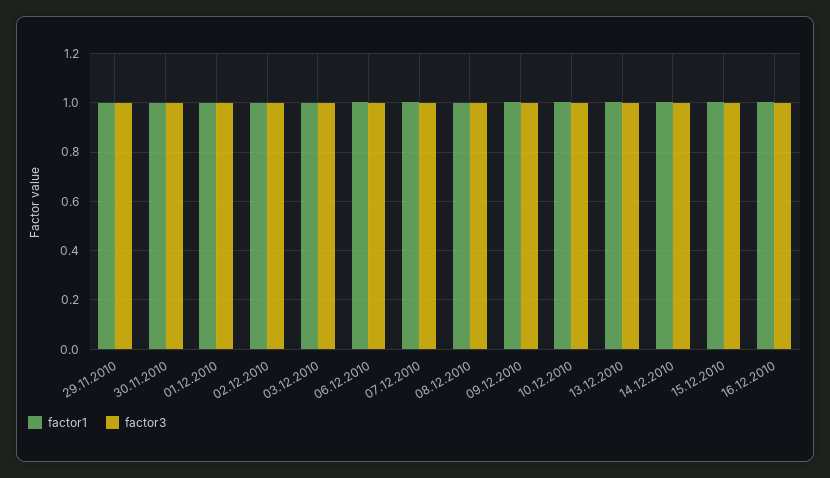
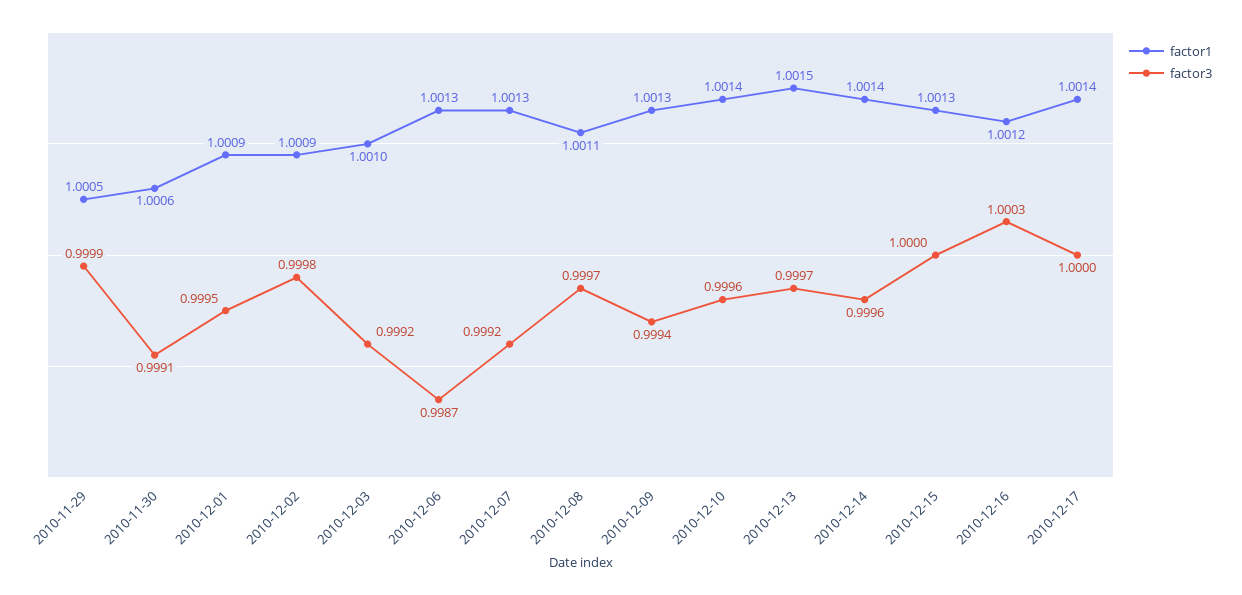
factor1, 2010-12-17: none -> 1.0014
factor3, 2010-12-17: none -> 1

